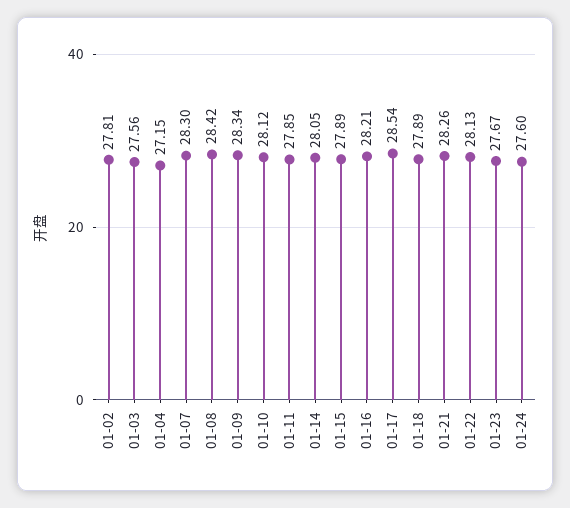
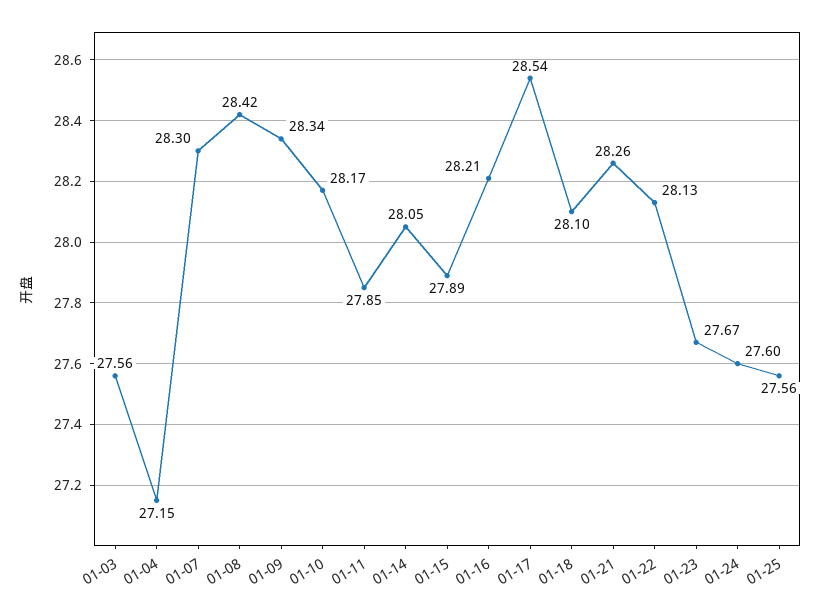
01-02: 27.81 -> none
01-10: 28.12 -> 28.17
01-18: 27.89 -> 28.1
01-25: none -> 27.56

